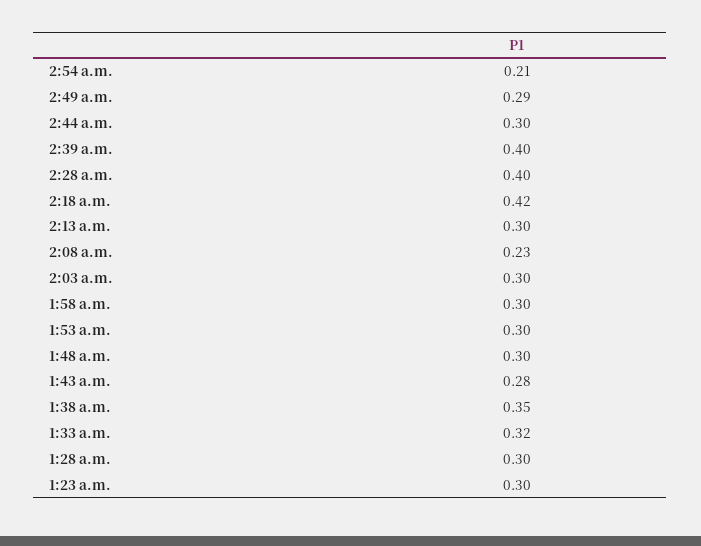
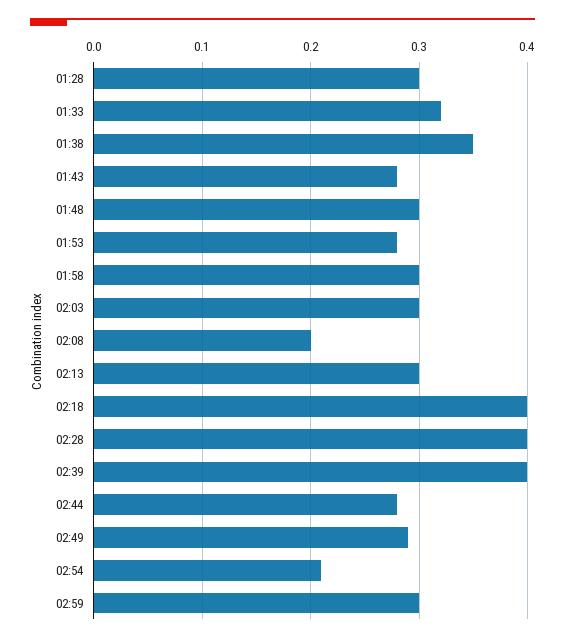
2:44 a.m.: 0.3 -> 0.28
2:18 a.m.: 0.42 -> 0.4
2:08 a.m.: 0.23 -> 0.2
1:53 a.m.: 0.3 -> 0.28
1:23 a.m.: 0.3 -> none
02:59: none -> 0.3

